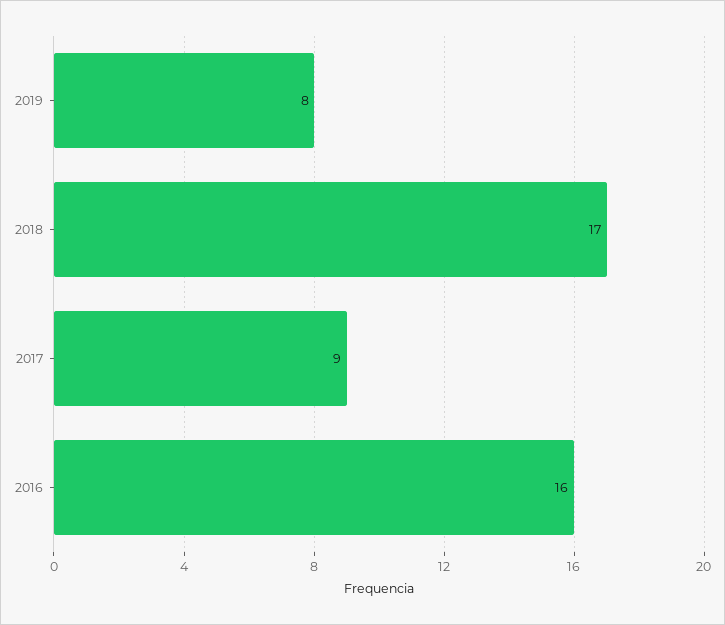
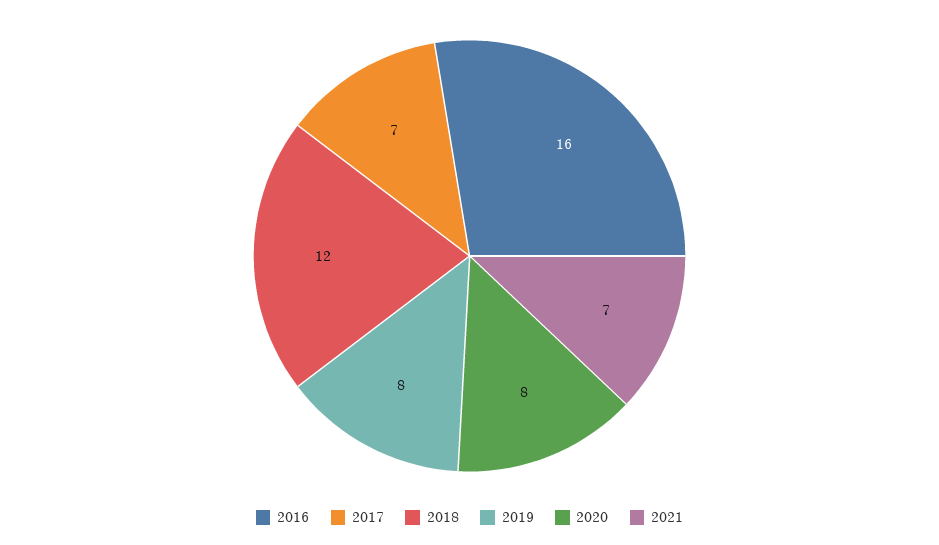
2018: 17 -> 12
2017: 9 -> 7
2020: none -> 8
2021: none -> 7

